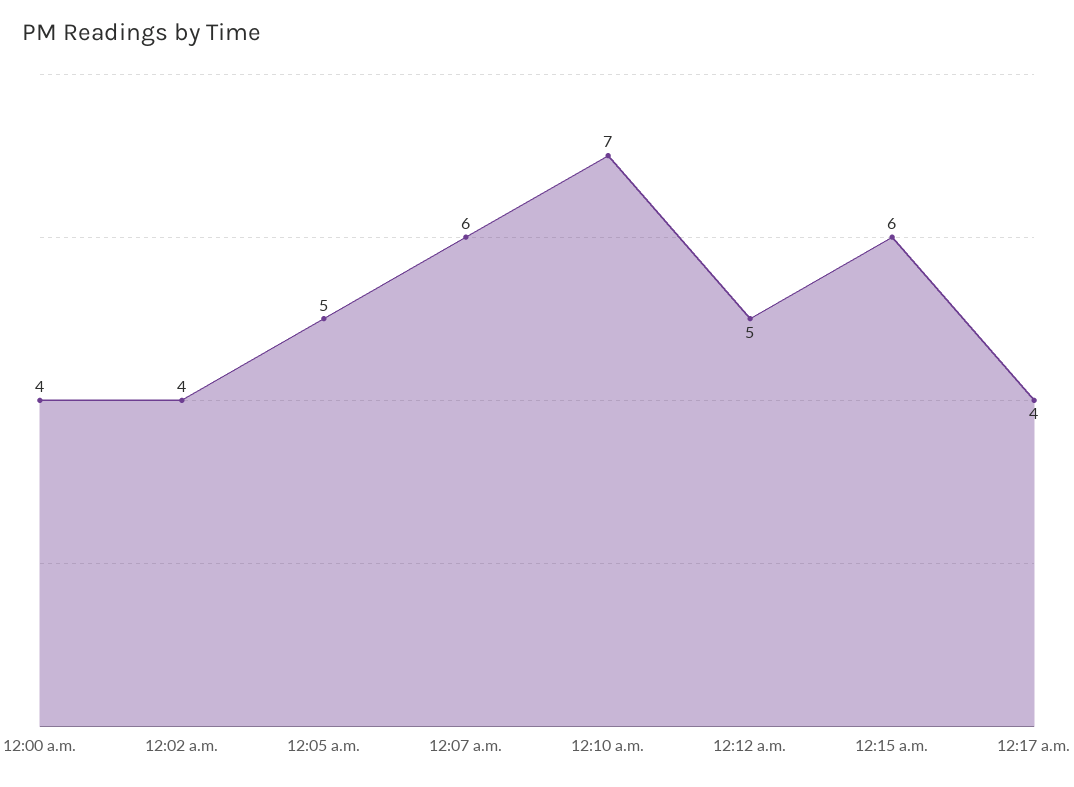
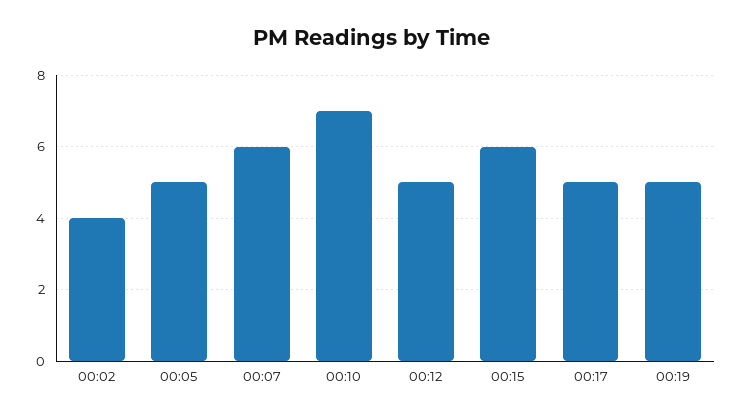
12:00 a.m.: 4 -> none
12:17 a.m.: 4 -> 5
00:19: none -> 5

